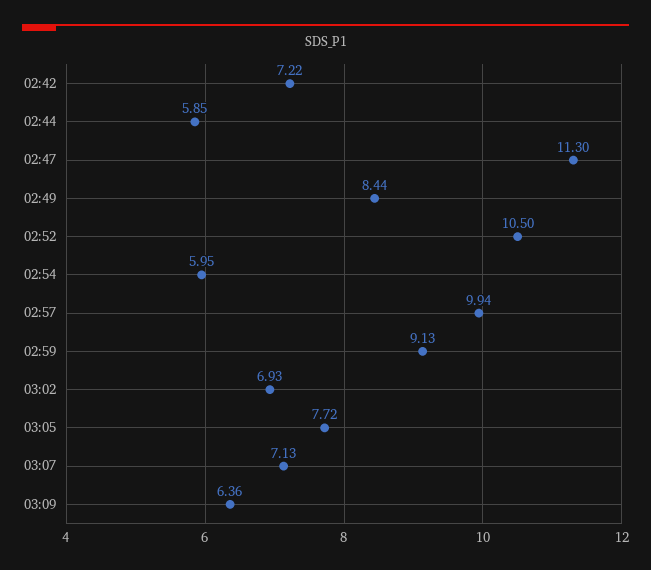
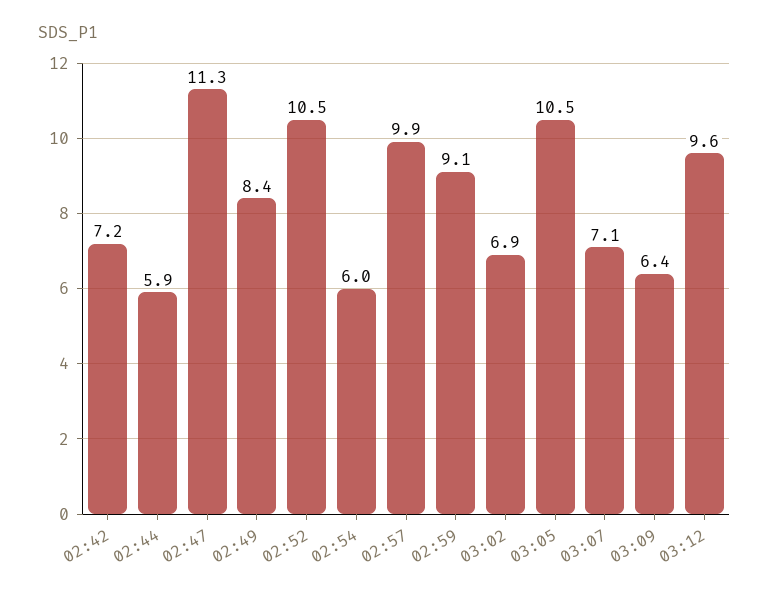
03:05: 7.72 -> 10.5
03:12: none -> 9.6

